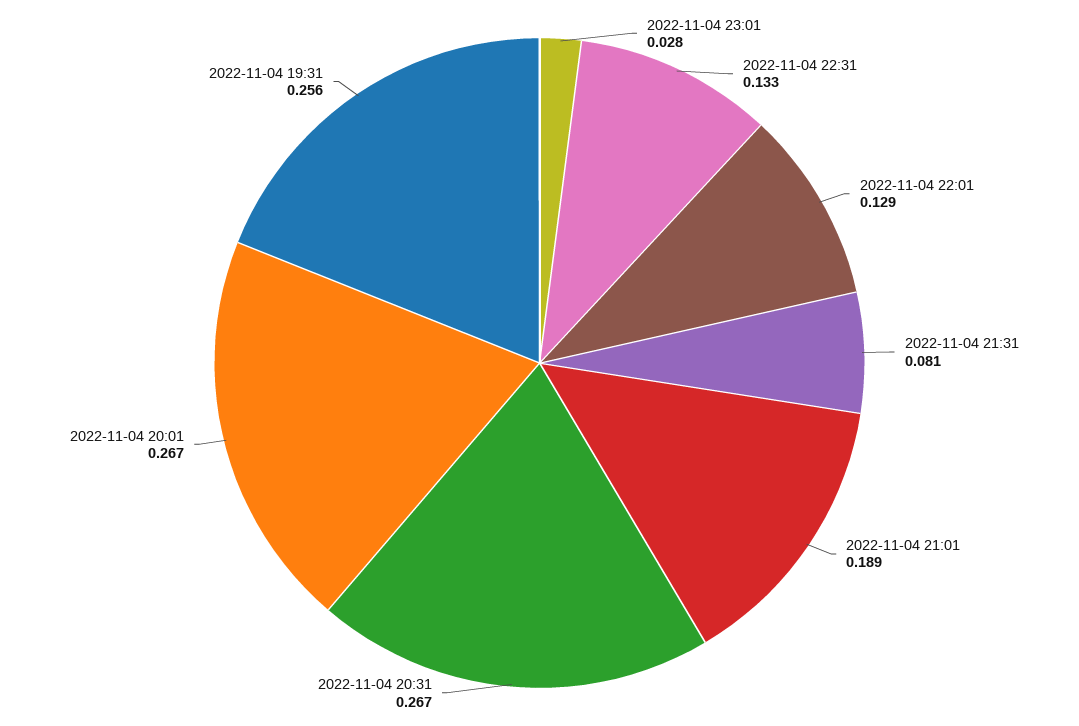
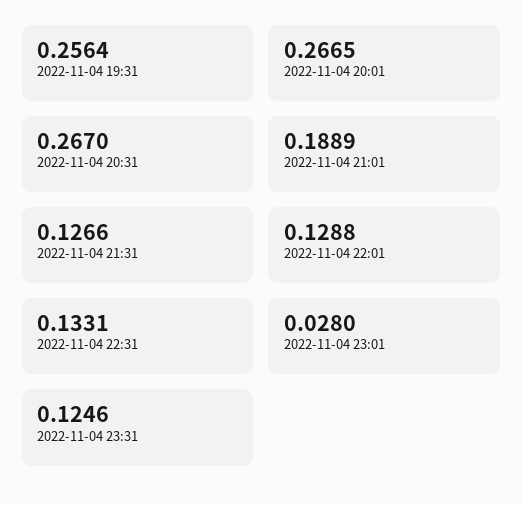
2022-11-04 21:31: 0.081 -> 0.1266
2022-11-04 23:31: none -> 0.1246

